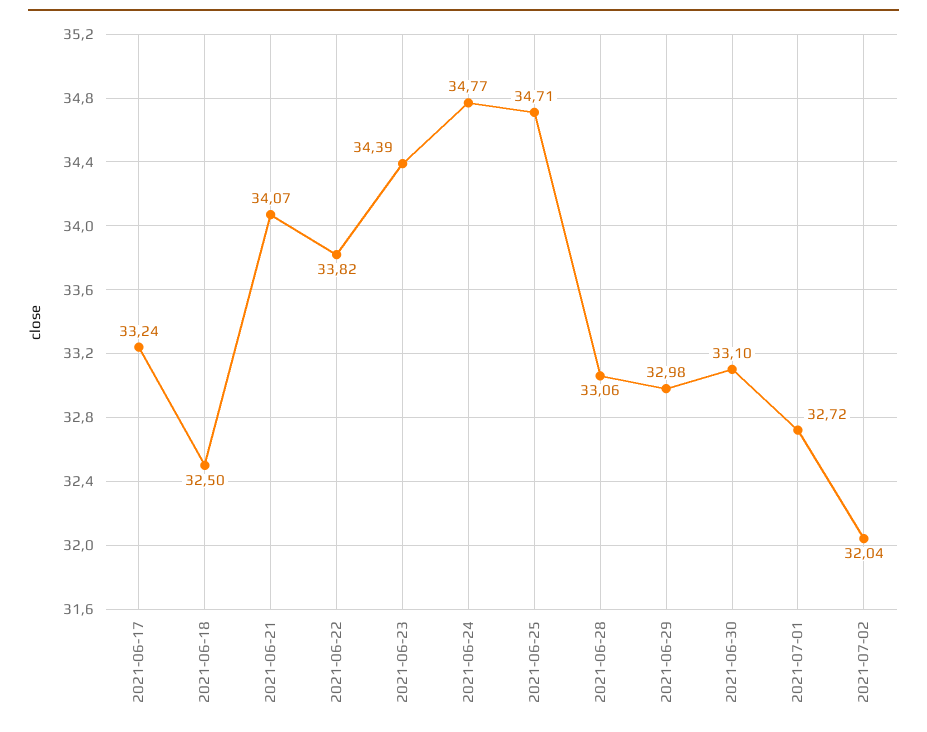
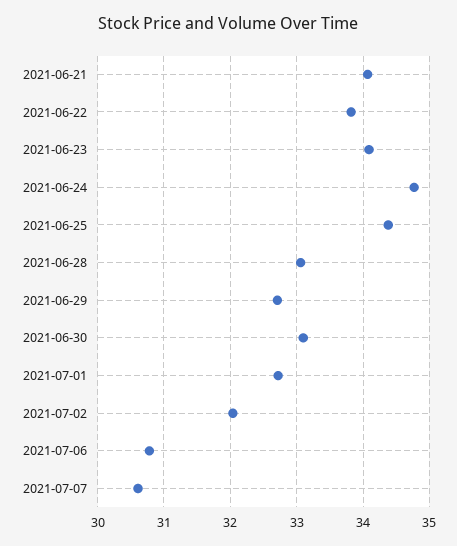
2021-06-17: 33.24 -> none
2021-06-18: 32.5 -> none
2021-06-23: 34.39 -> 34.1
2021-06-25: 34.71 -> 34.4
2021-06-29: 32.98 -> 32.7
2021-07-06: none -> 30.8
2021-07-07: none -> 30.6

